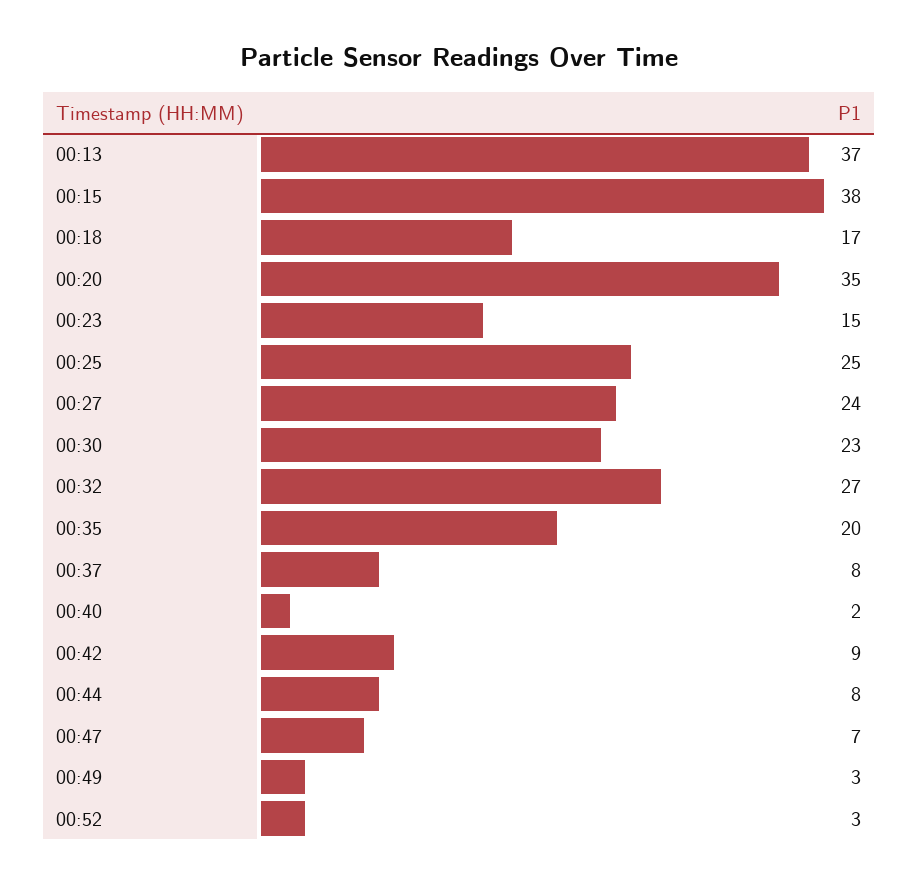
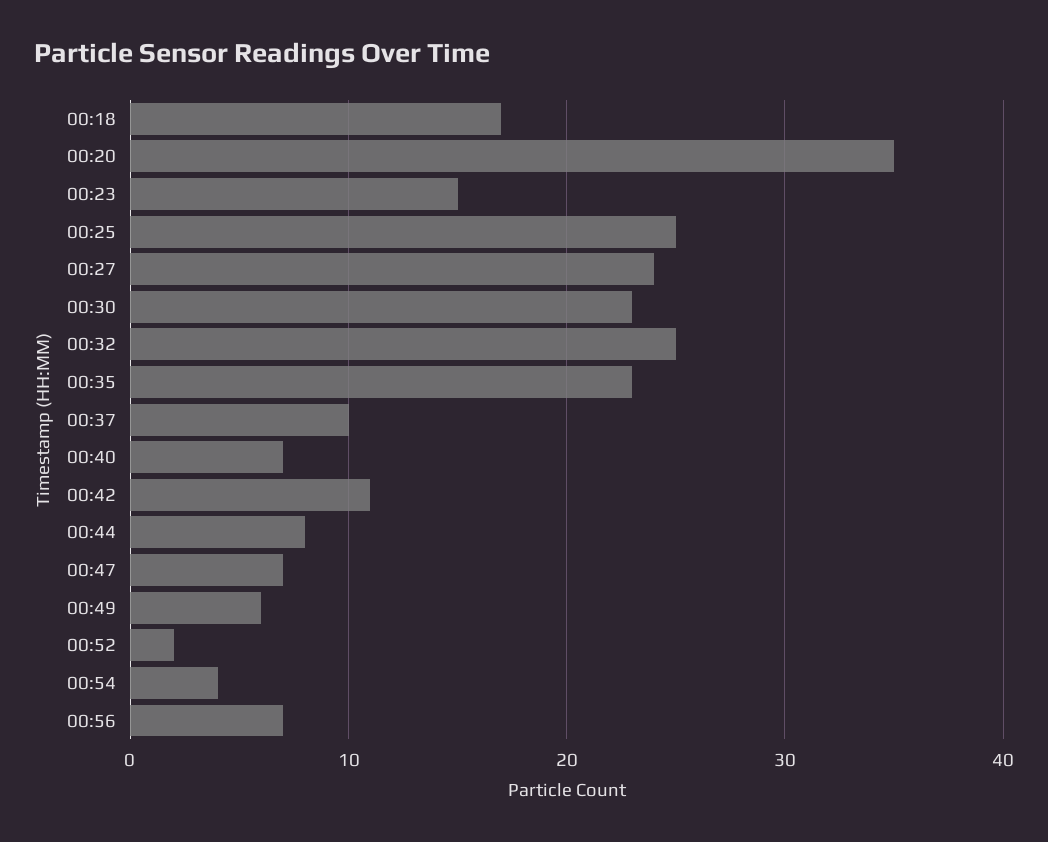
00:13: 37 -> none
00:15: 38 -> none
00:32: 27 -> 25
00:35: 20 -> 23
00:37: 8 -> 10
00:40: 2 -> 7
00:42: 9 -> 11
00:49: 3 -> 6
00:52: 3 -> 2
00:54: none -> 4
00:56: none -> 7

